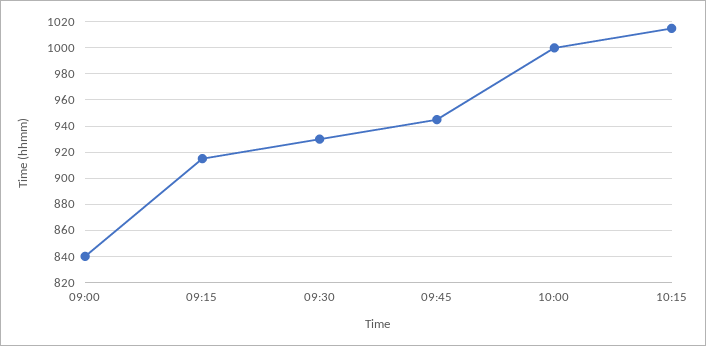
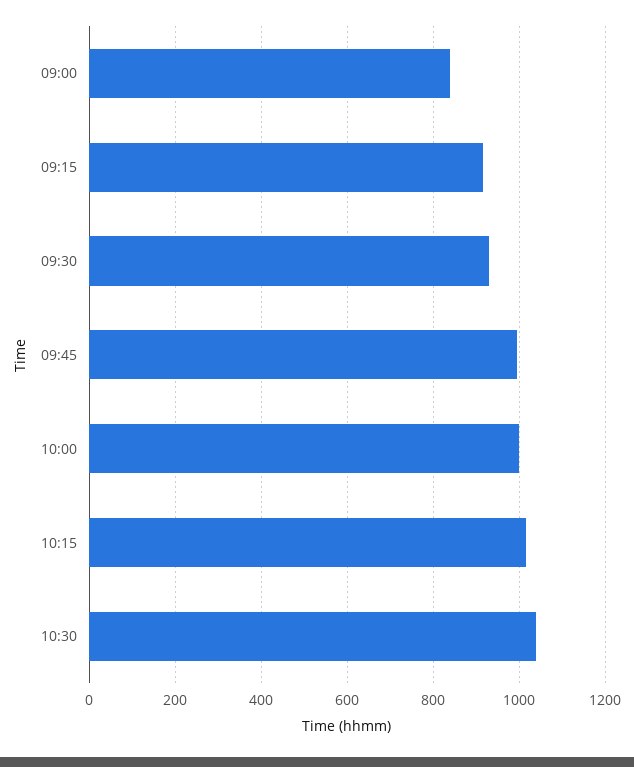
09:45: 945 -> 1000
10:30: none -> 1040

